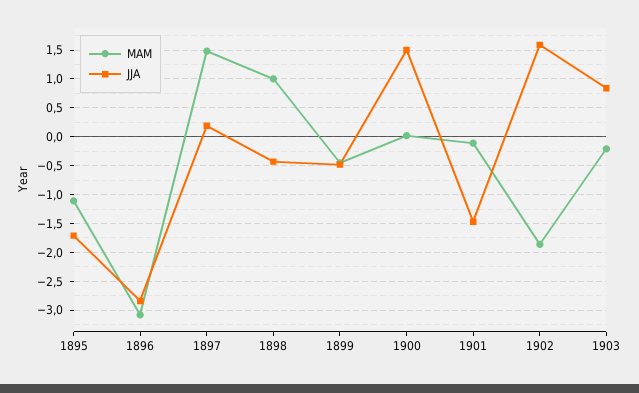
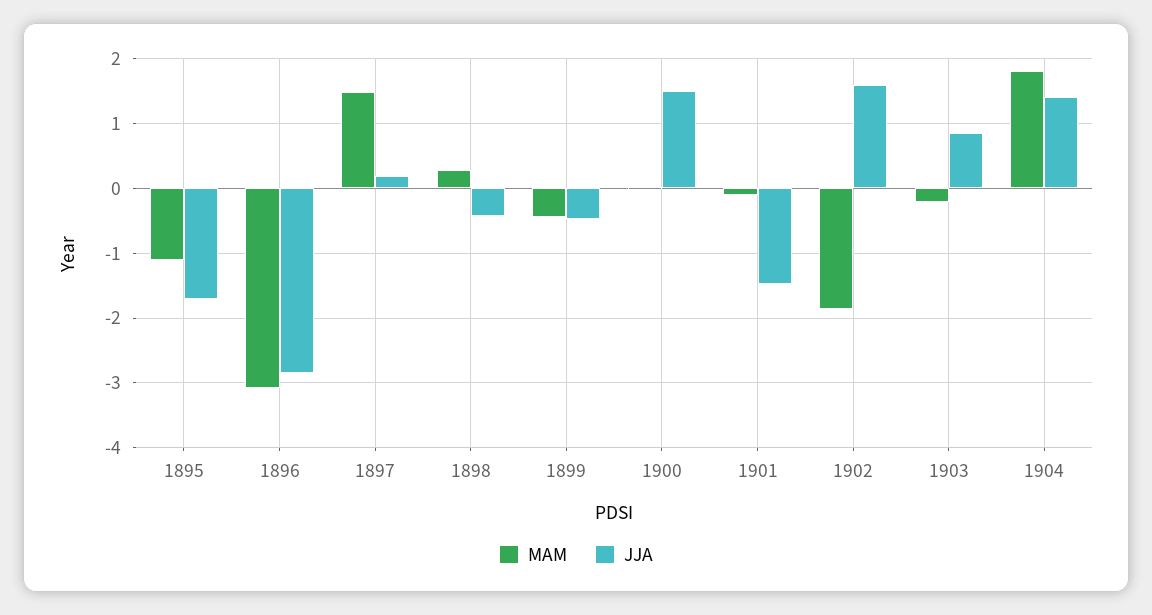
MAM, 1898: 1 -> 0.3
MAM, 1904: none -> 1.8
JJA, 1904: none -> 1.4

